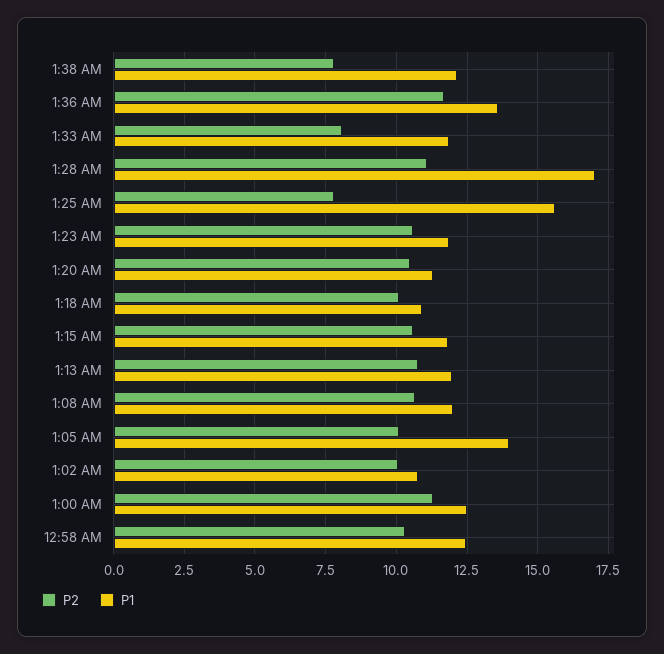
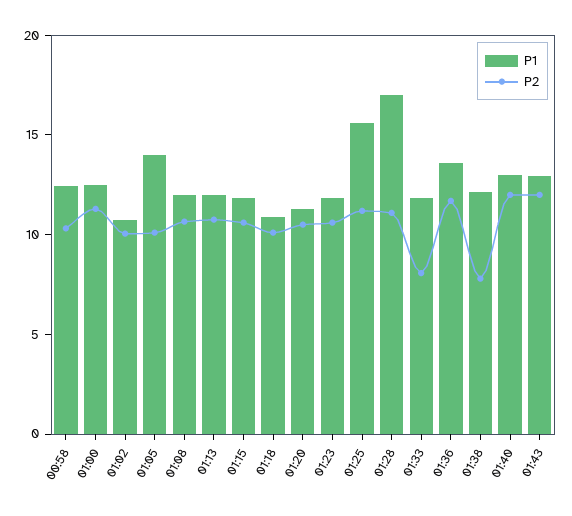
P2, 1:25 AM: 7.75 -> 11
P1, 01:40: none -> 13
P2, 01:40: none -> 12
P1, 01:43: none -> 13
P2, 01:43: none -> 12

